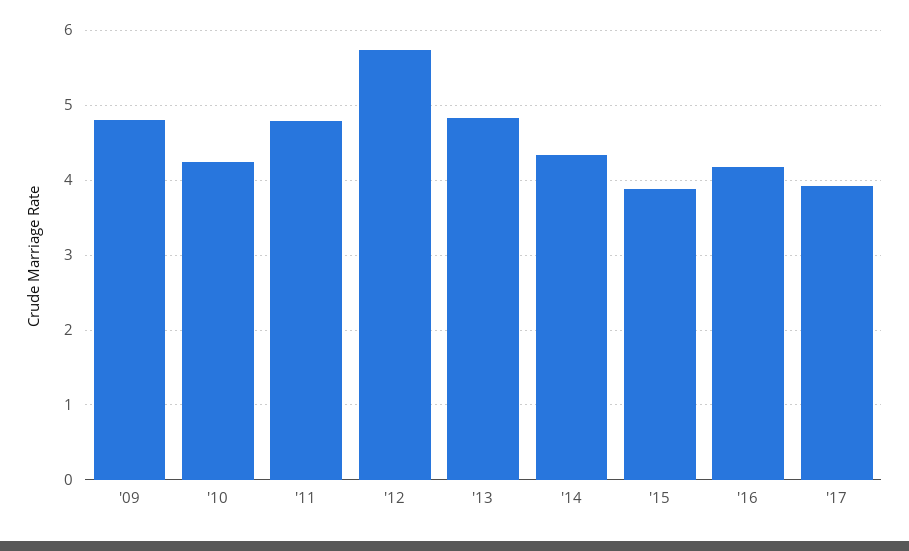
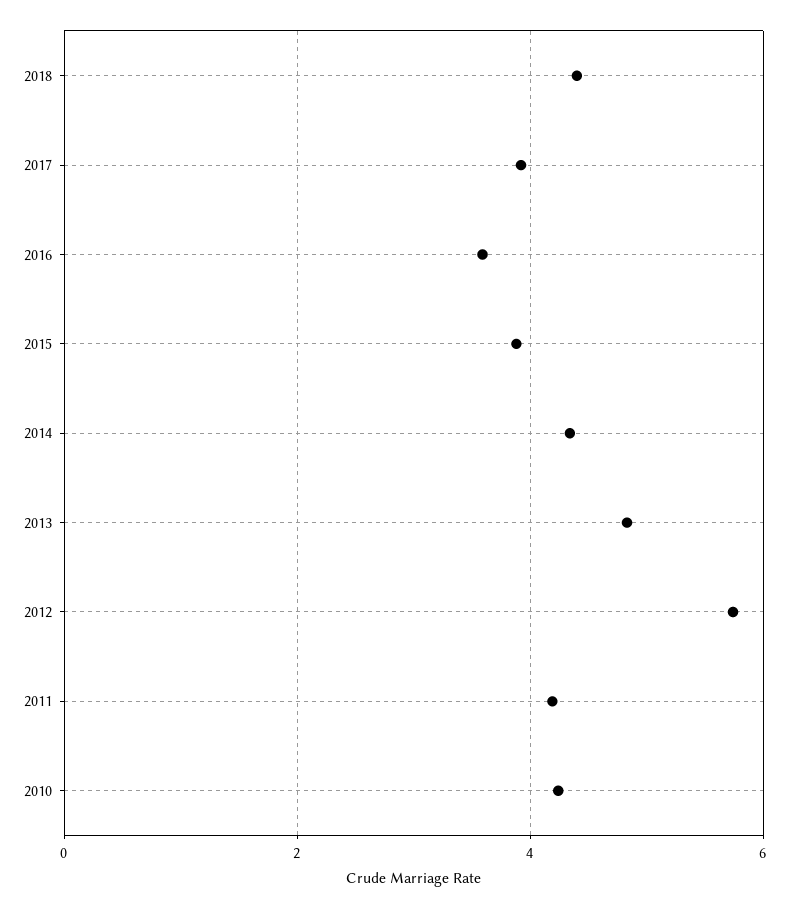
'09: 4.8 -> none
'11: 4.8 -> 4.2
'16: 4.2 -> 3.6
2018: none -> 4.4

